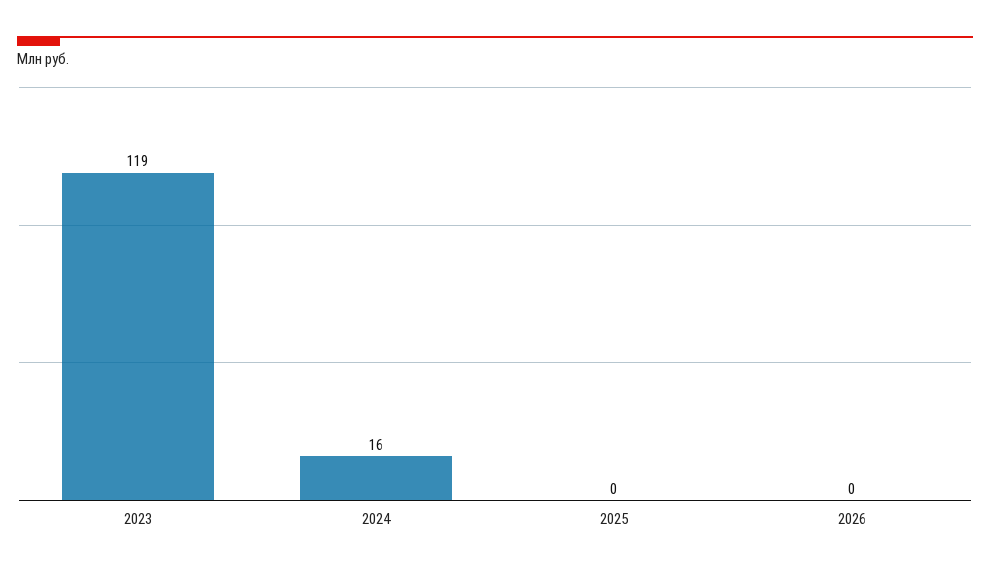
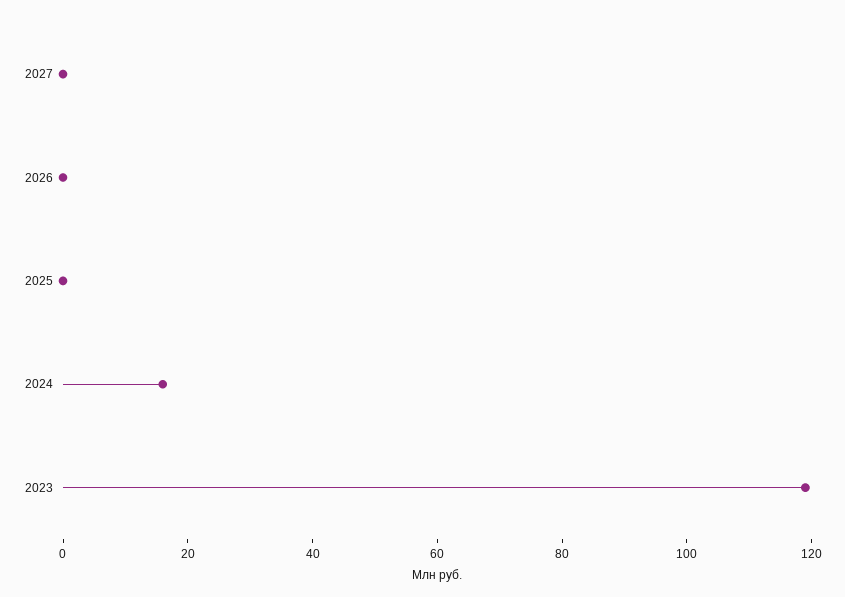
2027: none -> 0

